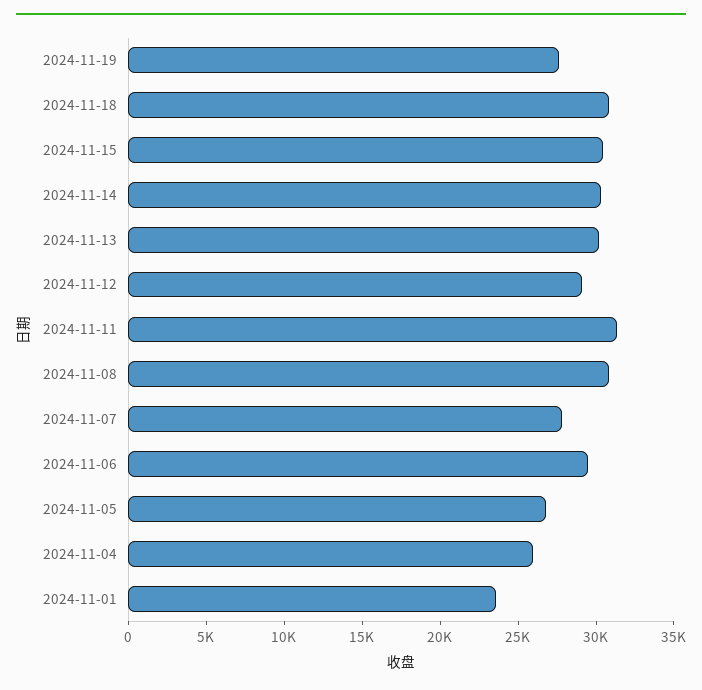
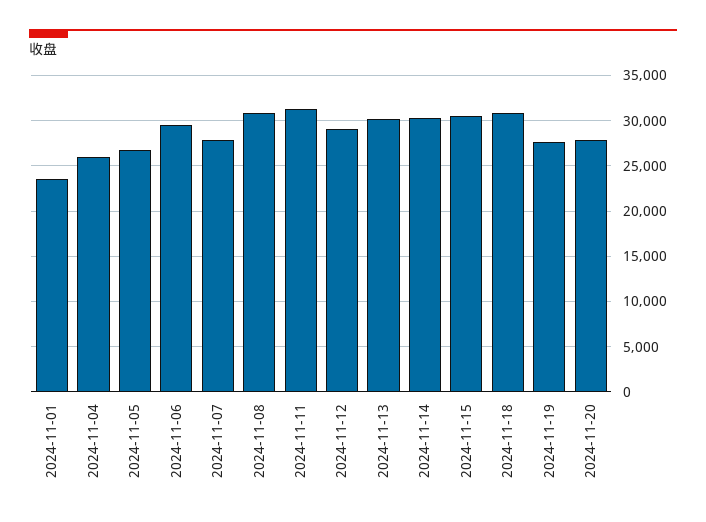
2024-11-20: none -> 28000

